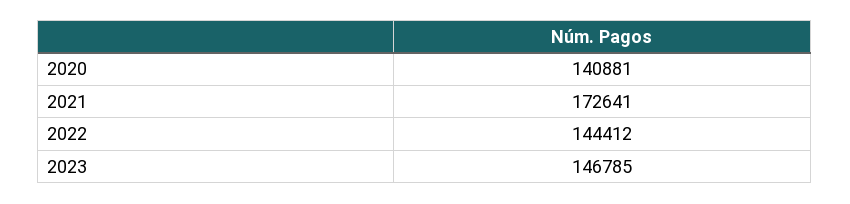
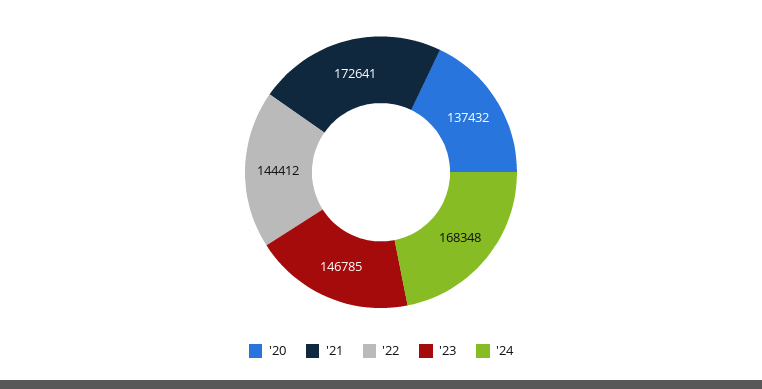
2020: 140881 -> 137432
'24: none -> 168348

